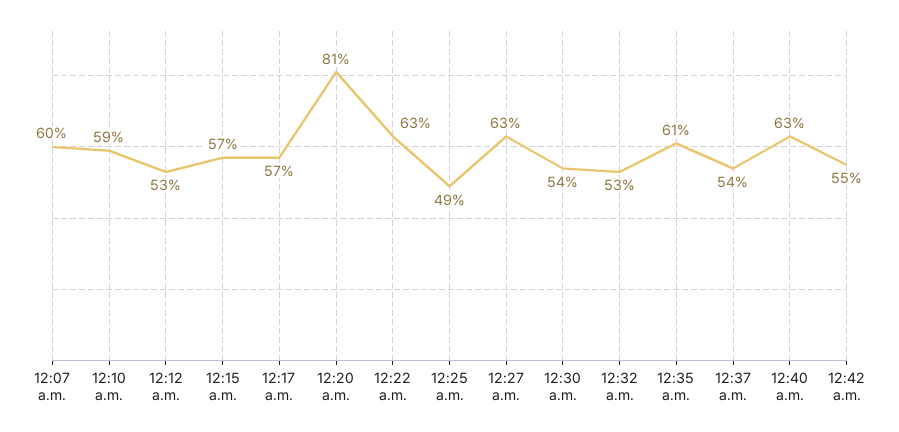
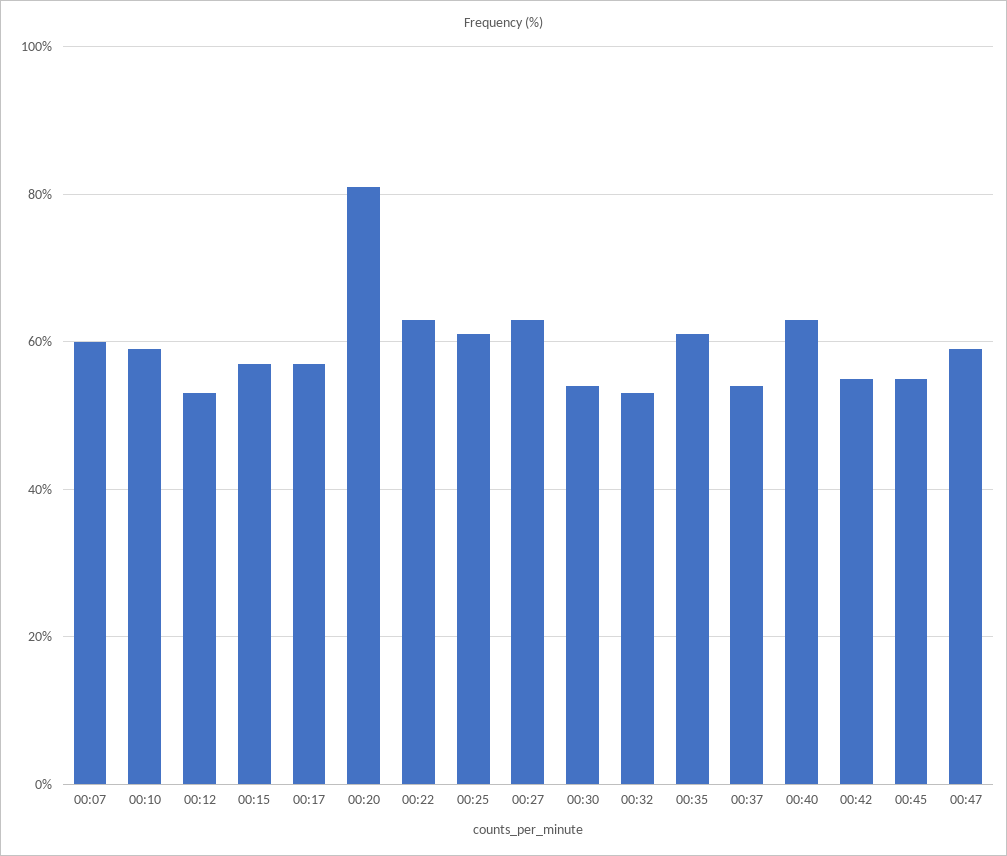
12:25 a.m.: 49 -> 60
00:45: none -> 55
00:47: none -> 60

